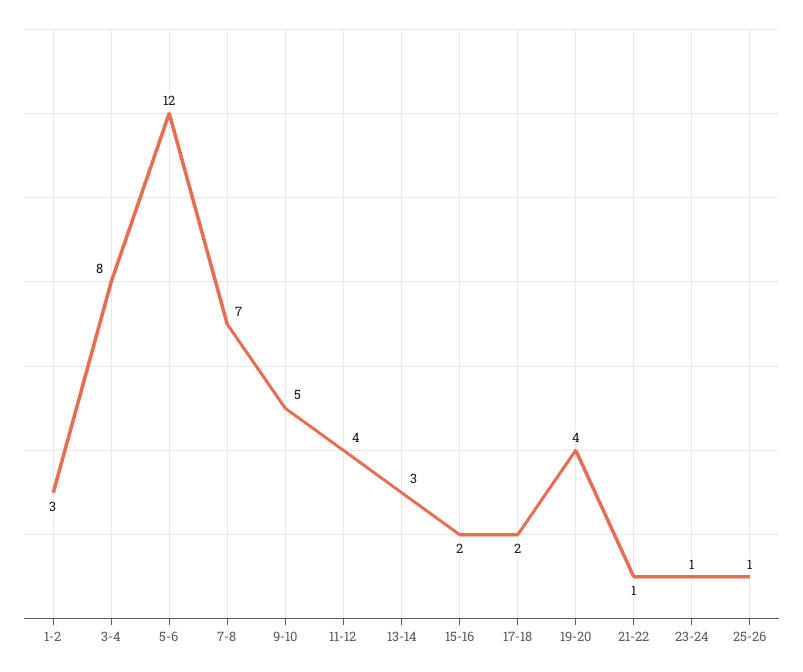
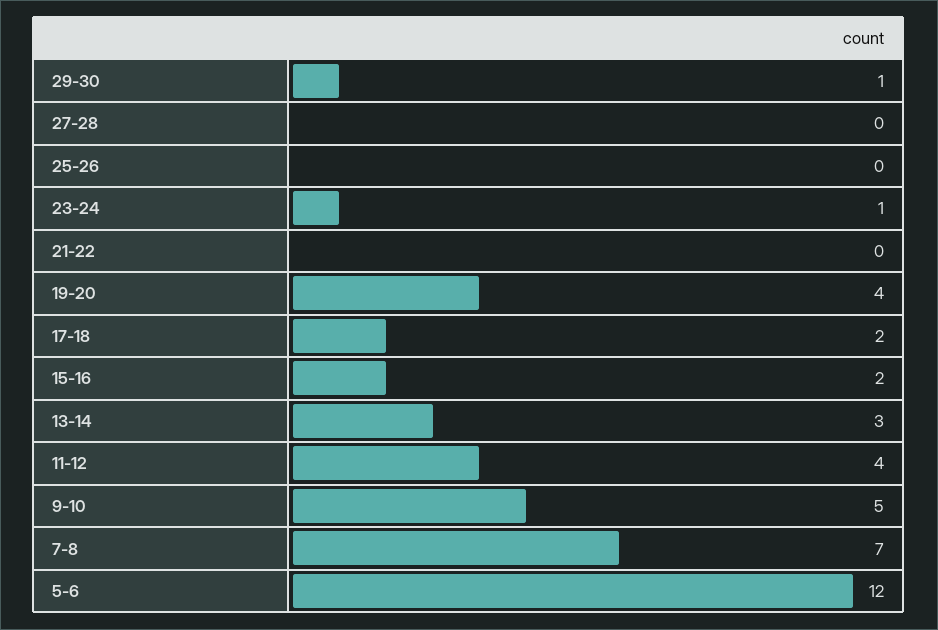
1-2: 3 -> none
3-4: 8 -> none
21-22: 1 -> 0
25-26: 1 -> 0
29-30: none -> 1
27-28: none -> 0

